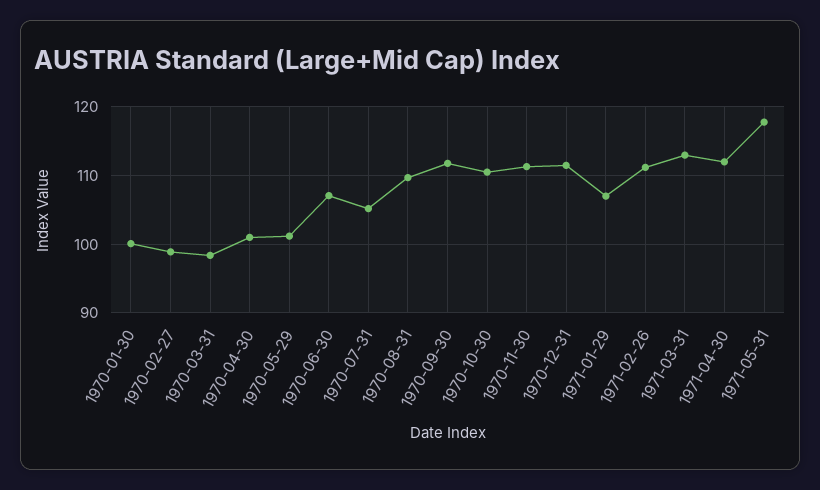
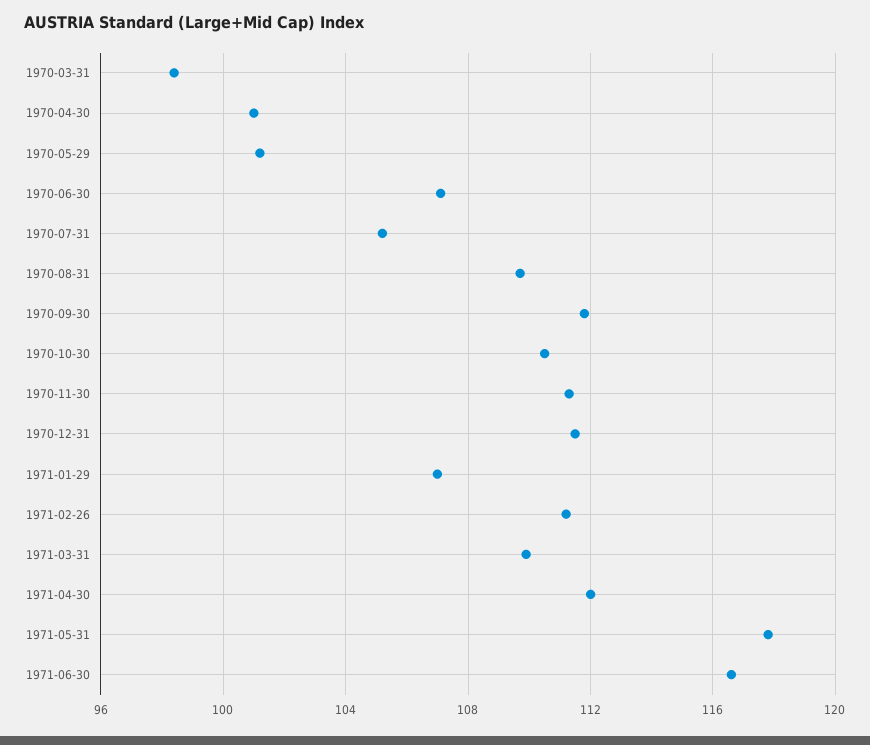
1970-01-30: 100 -> none
1970-02-27: 99 -> none
1971-03-31: 113 -> 110
1971-06-30: none -> 116.5

